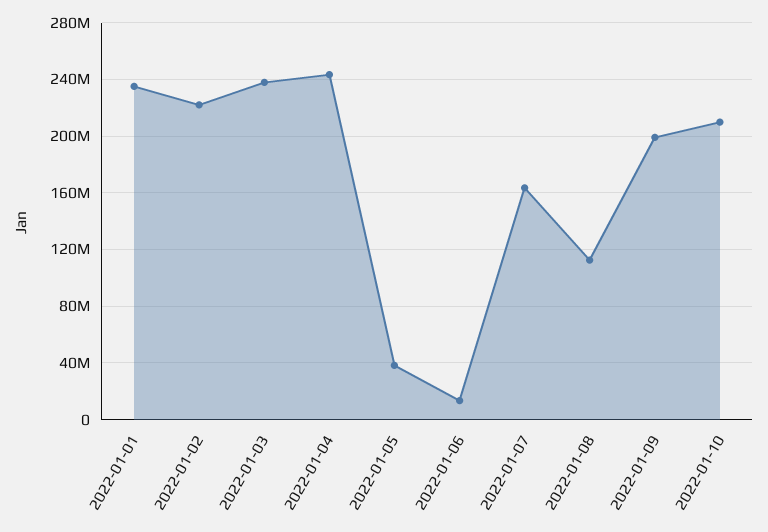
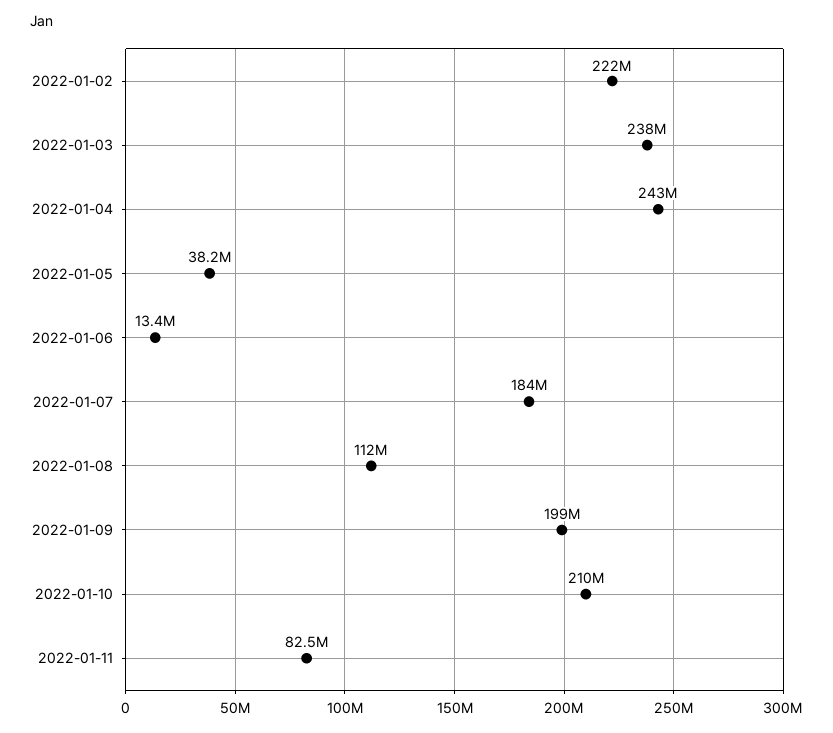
2022-01-01: 235000000 -> none
2022-01-07: 165000000 -> 184000000
2022-01-11: none -> 82500000

